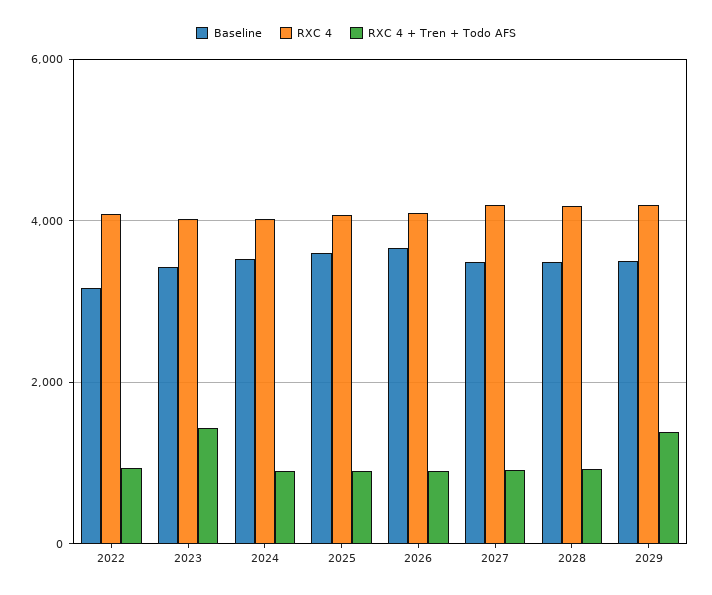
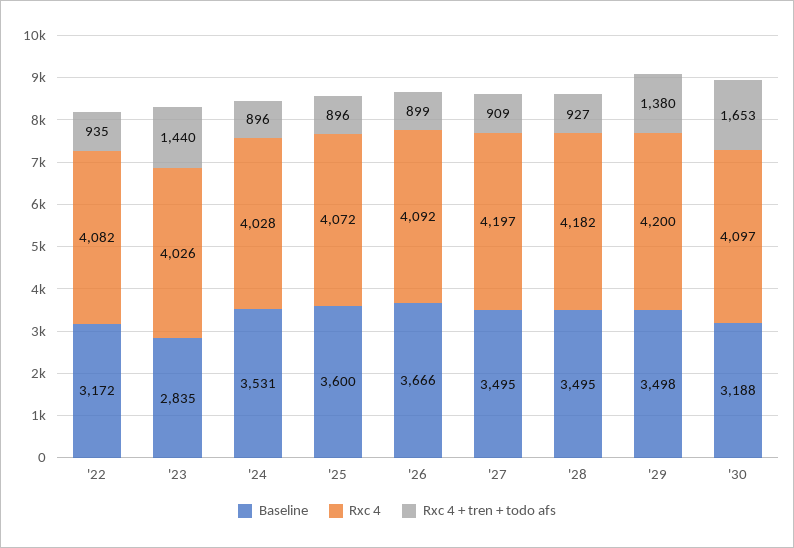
Baseline, 2023: 3400 -> 2835
Baseline, '30: none -> 3188
RXC 4, '30: none -> 4097
RXC 4 + Tren + Todo AFS, '30: none -> 1653

